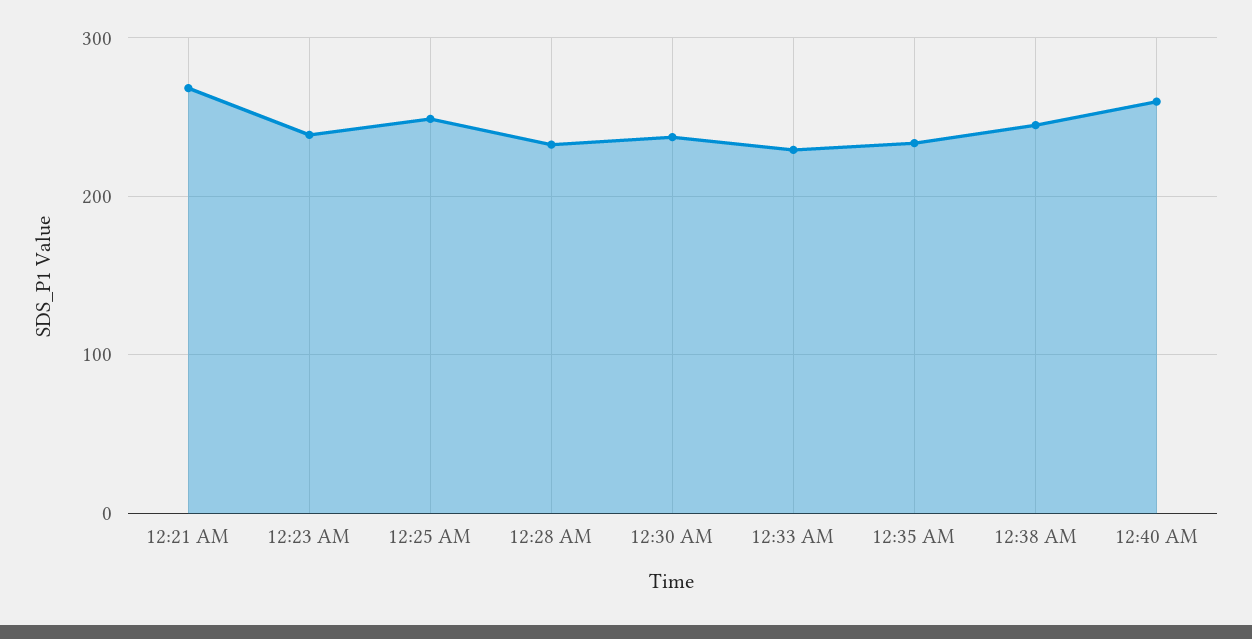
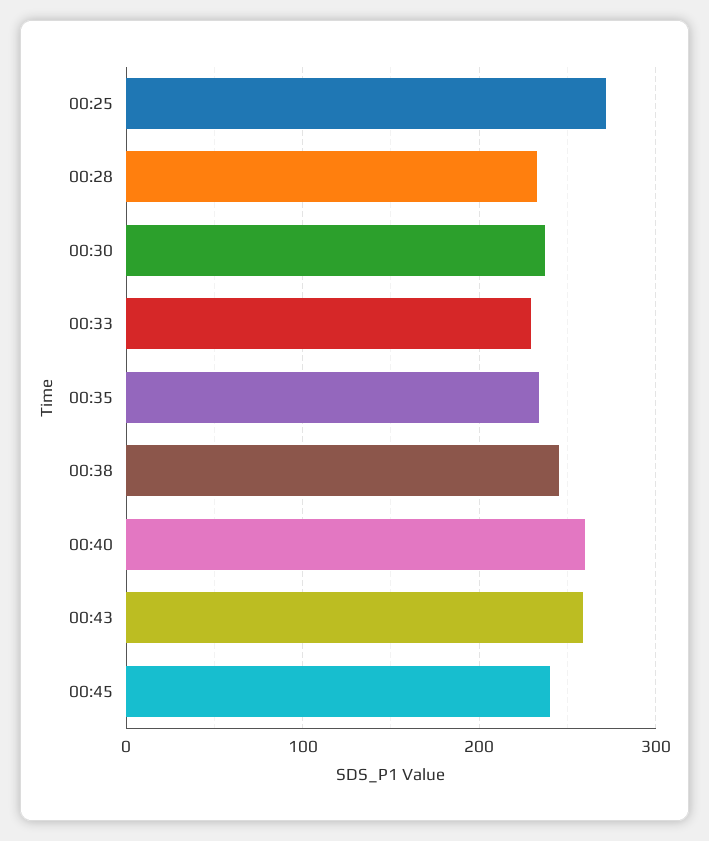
12:21 AM: 270 -> none
12:23 AM: 240 -> none
12:25 AM: 250 -> 270
00:43: none -> 260
00:45: none -> 240

